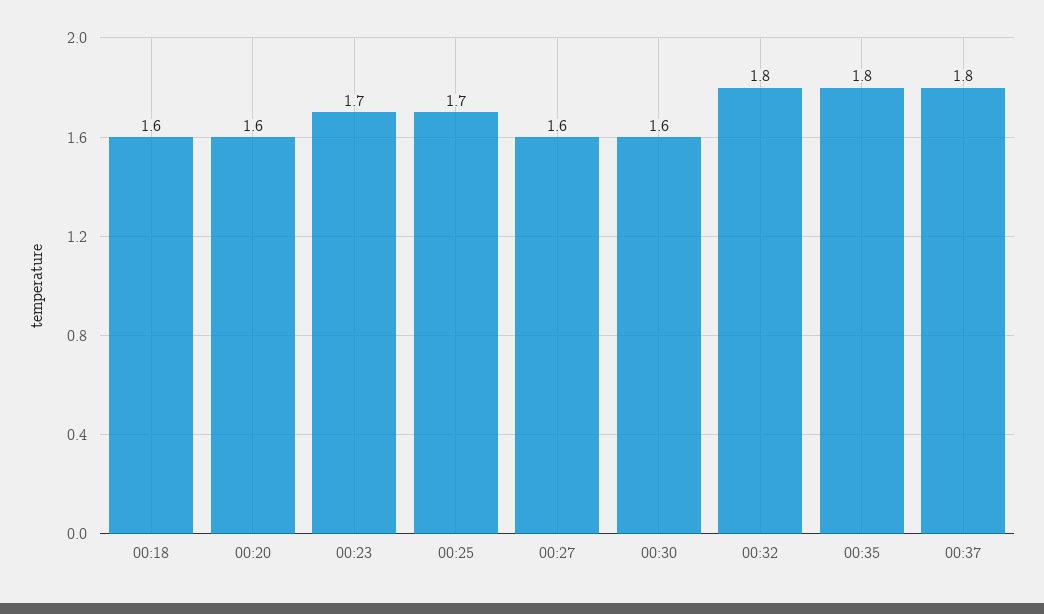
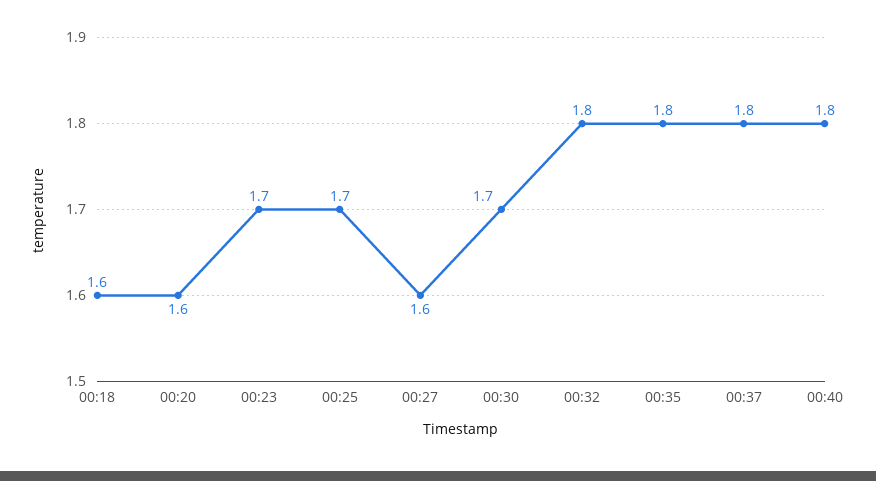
00:30: 1.6 -> 1.7
00:40: none -> 1.8

